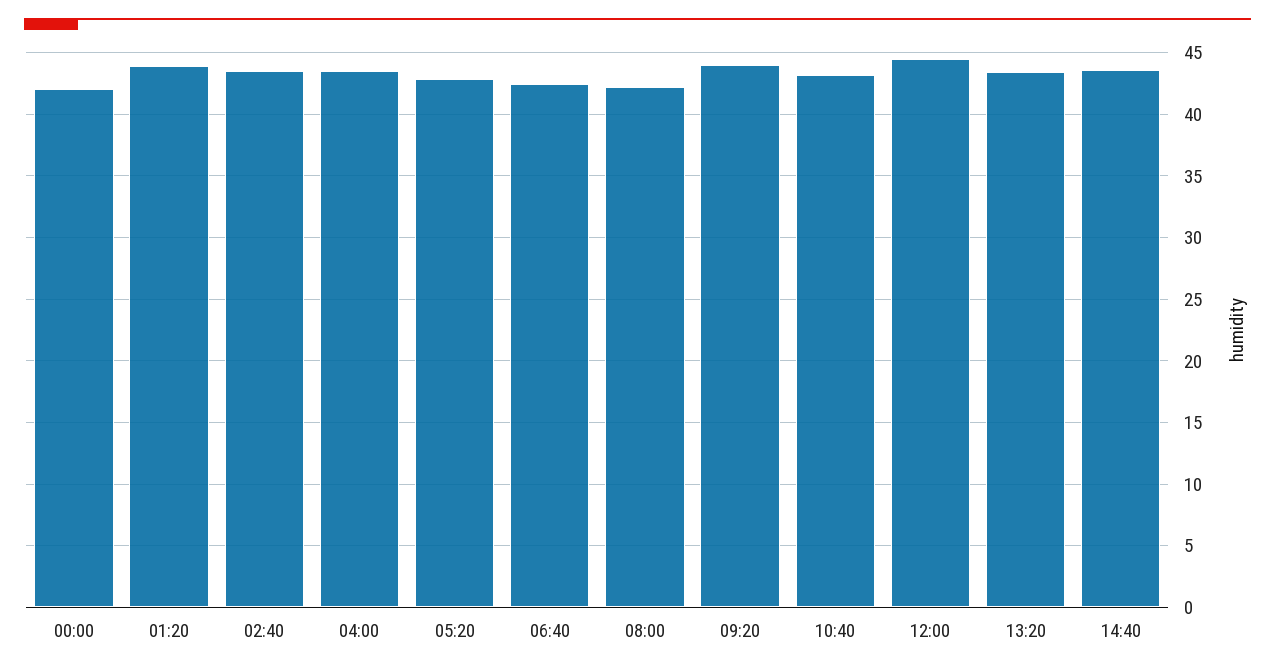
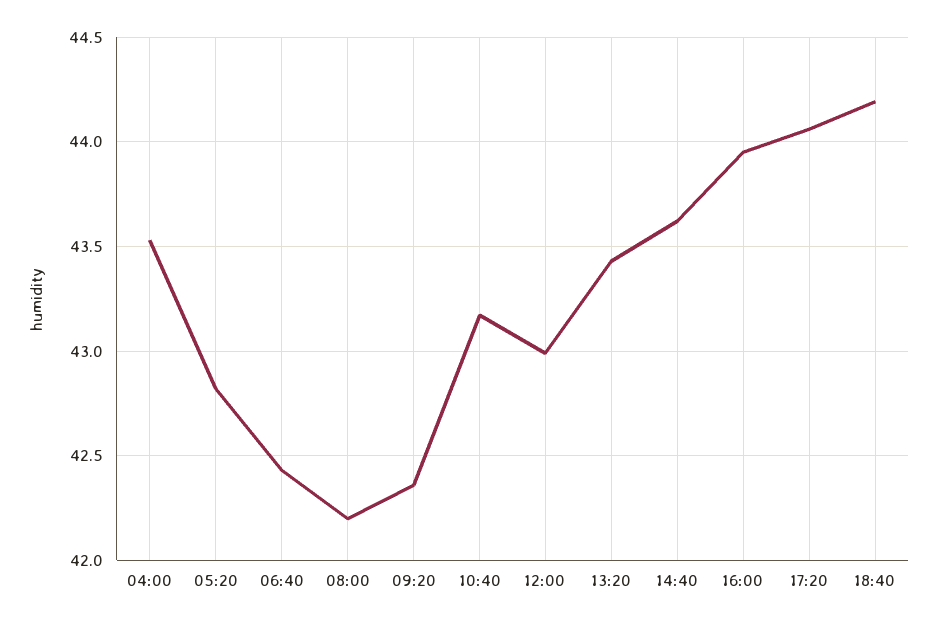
00:00: 42 -> none
01:20: 44 -> none
02:40: 43.5 -> none
09:20: 44 -> 42.35
12:00: 44.5 -> 43
16:00: none -> 43.95
17:20: none -> 44.05
18:40: none -> 44.2

